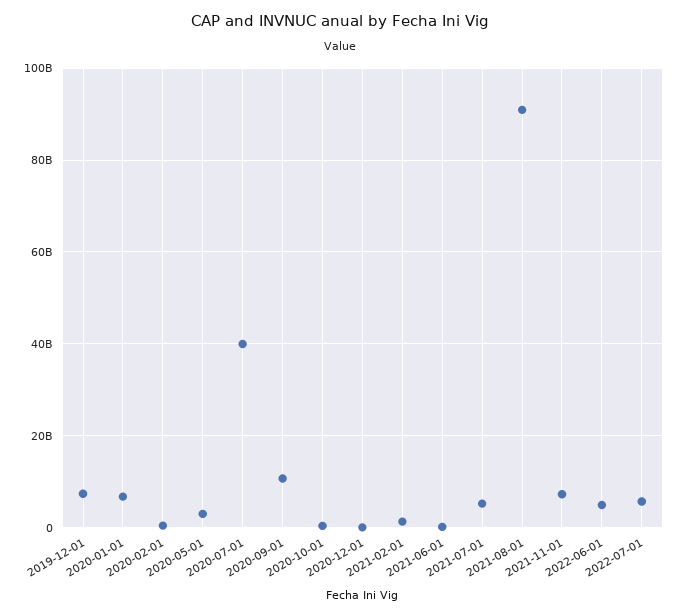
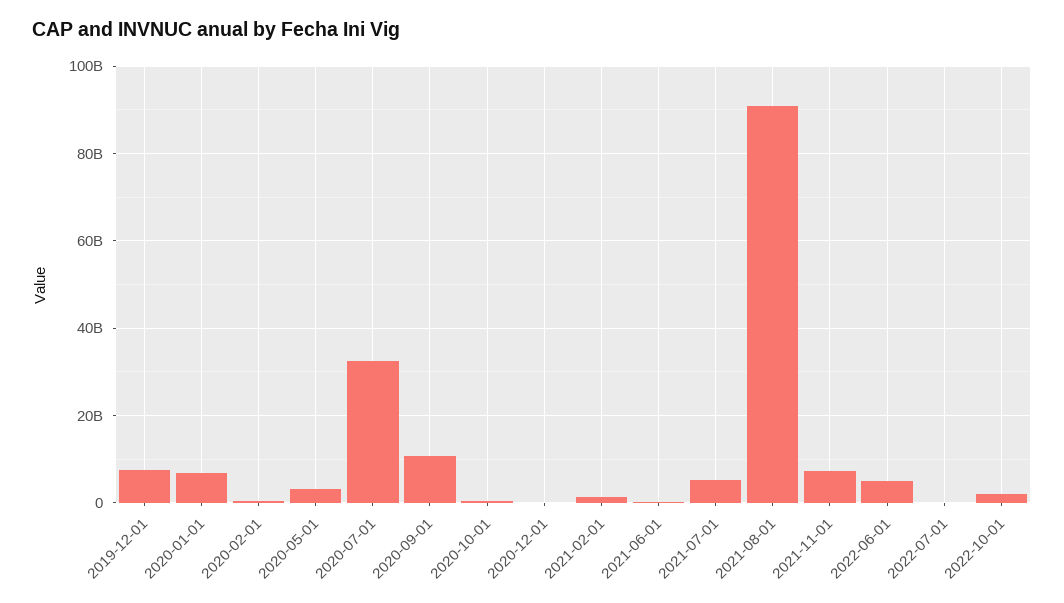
2020-07-01: 40000000000 -> 32000000000
2022-07-01: 6000000000 -> 0
2022-10-01: none -> 2000000000

